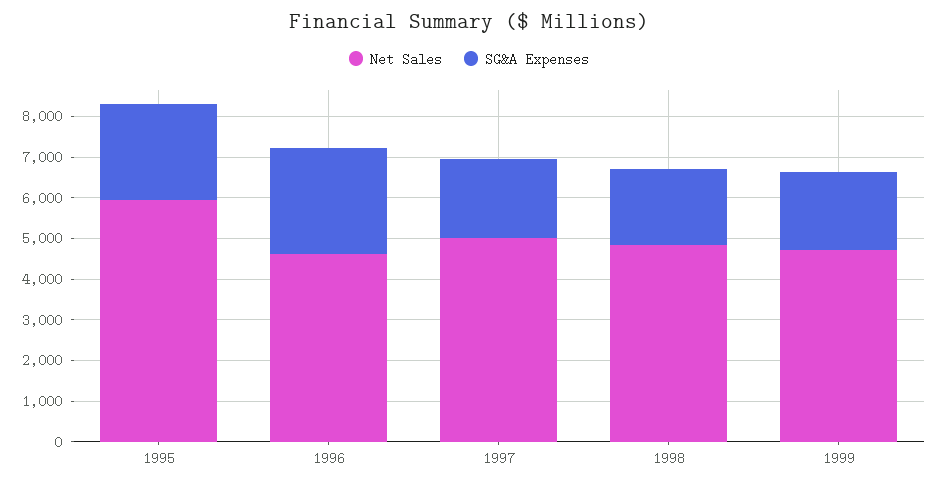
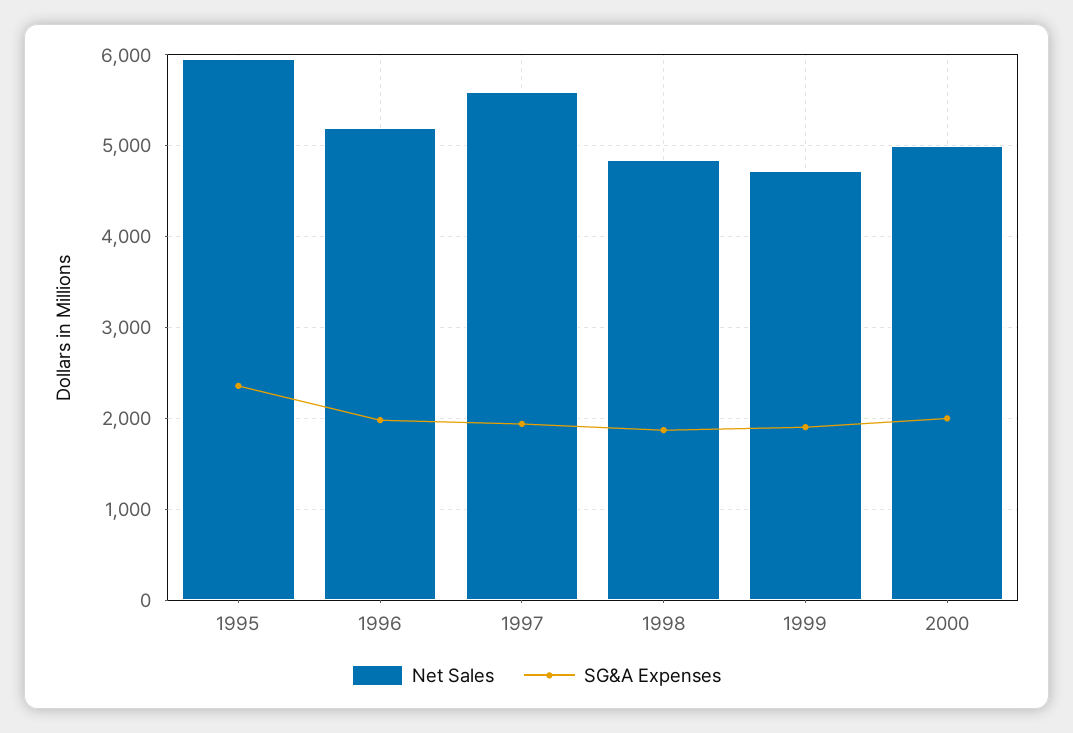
Net Sales, 1996: 4600 -> 5200
SG&A Expenses, 1996: 2600 -> 2000
Net Sales, 1997: 5000 -> 5600
Net Sales, 2000: none -> 5000
SG&A Expenses, 2000: none -> 2000

